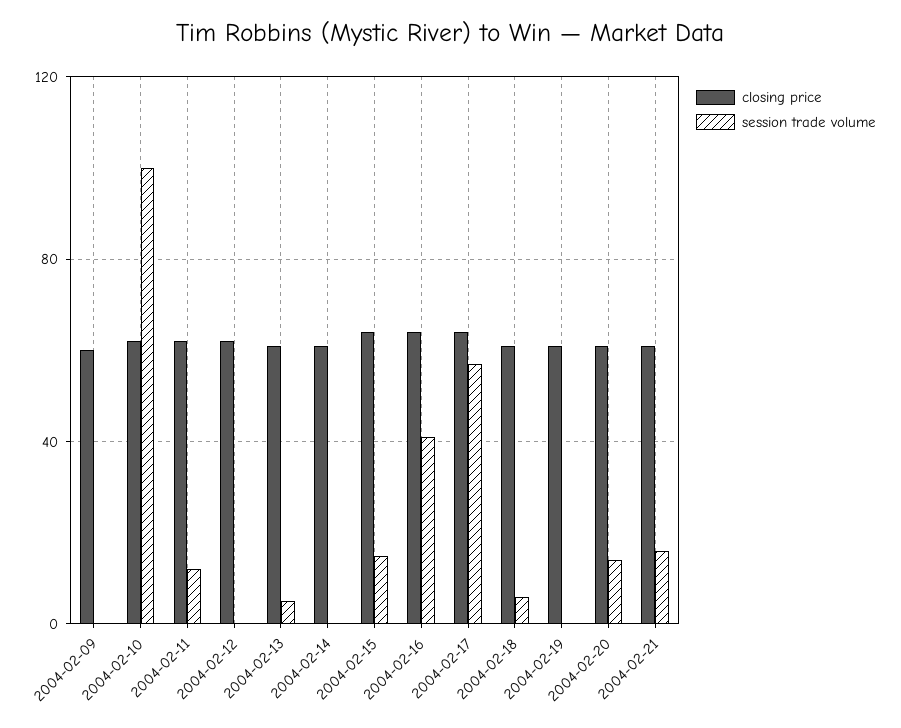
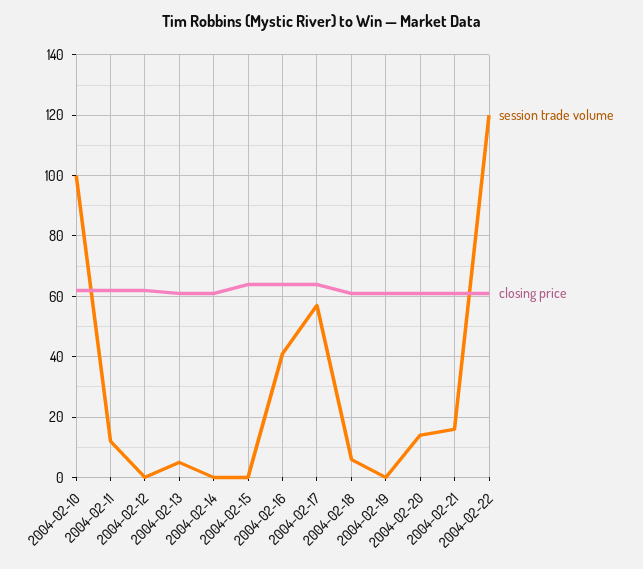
closing price, 2004-02-09: 60 -> none
session trade volume, 2004-02-09: 0 -> none
session trade volume, 2004-02-15: 15 -> 0
session trade volume, 2004-02-22: none -> 120
closing price, 2004-02-22: none -> 60

